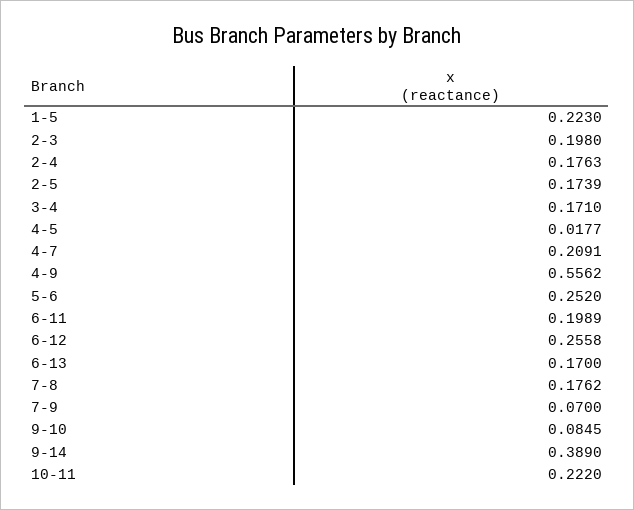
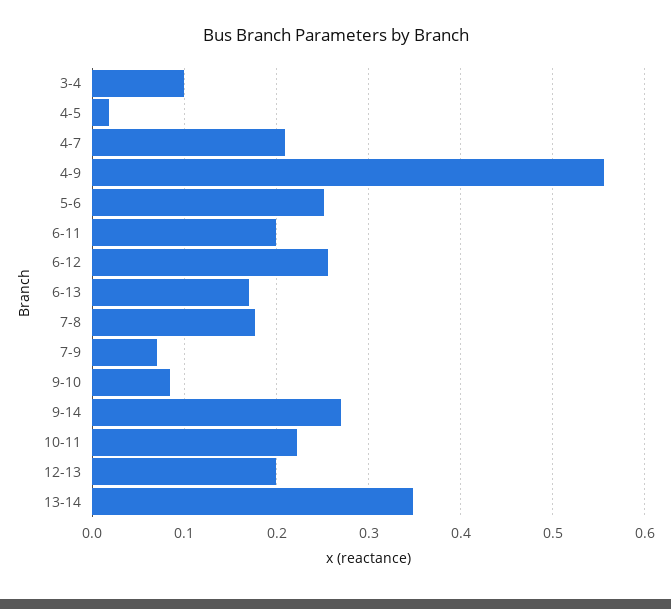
1-5: 0.223 -> none
2-3: 0.198 -> none
2-4: 0.1763 -> none
2-5: 0.1739 -> none
3-4: 0.171 -> 0.1
9-14: 0.389 -> 0.27
12-13: none -> 0.2
13-14: none -> 0.35

